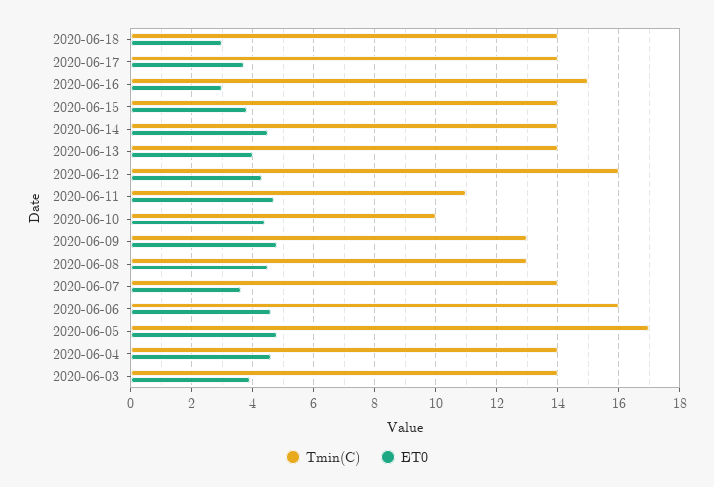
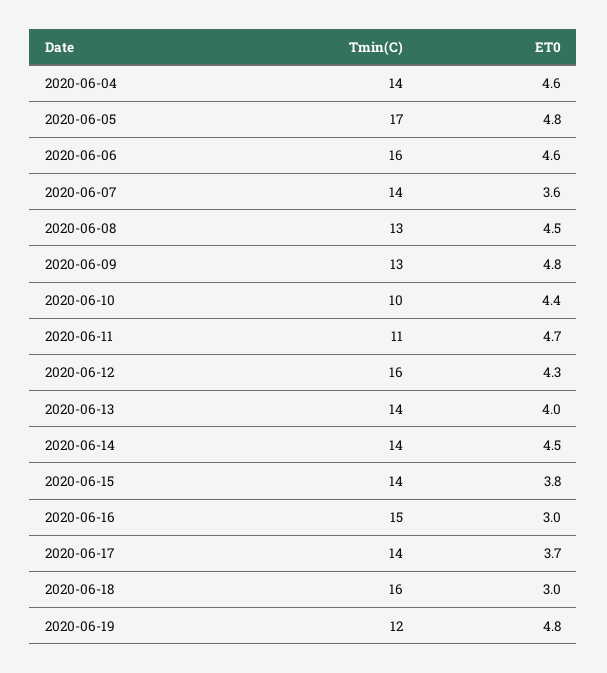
Tmin(C), 2020-06-18: 14 -> 16
Tmin(C), 2020-06-03: 14 -> none
ET0, 2020-06-03: 4 -> none
Tmin(C), 2020-06-19: none -> 12
ET0, 2020-06-19: none -> 4.8

